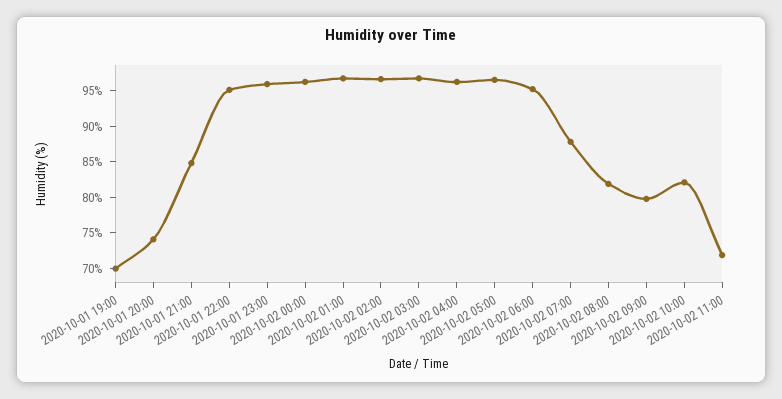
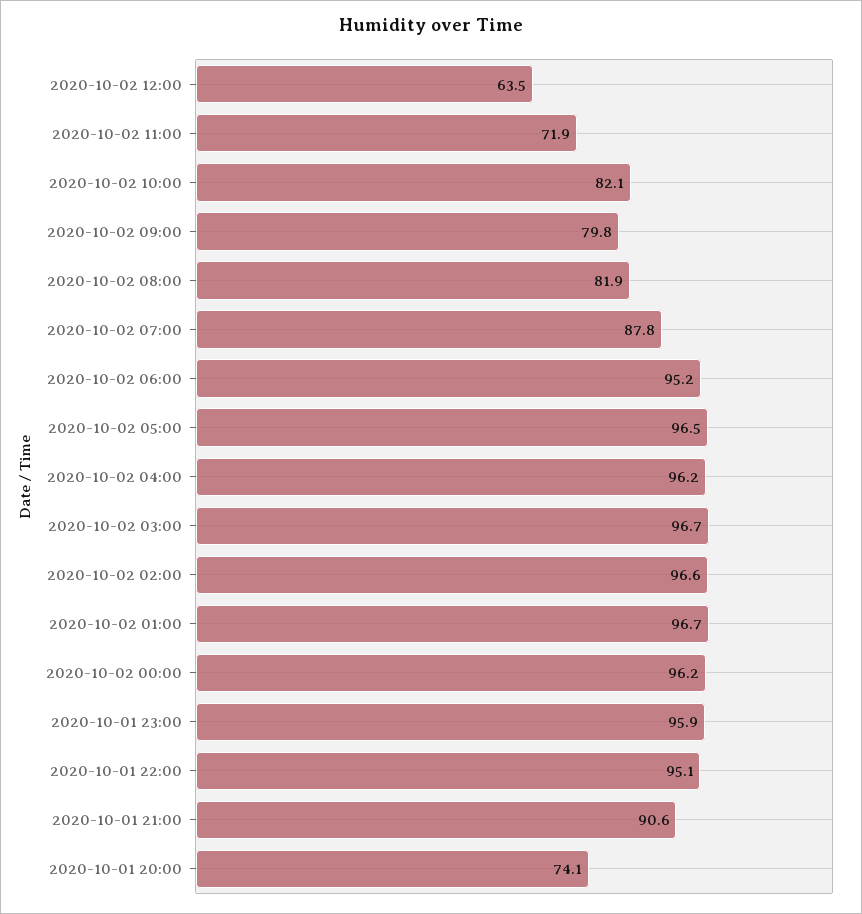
2020-10-01 19:00: 70 -> none
2020-10-01 21:00: 85 -> 90.6
2020-10-02 12:00: none -> 63.5

